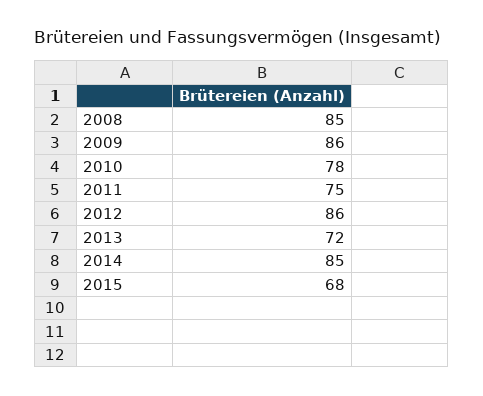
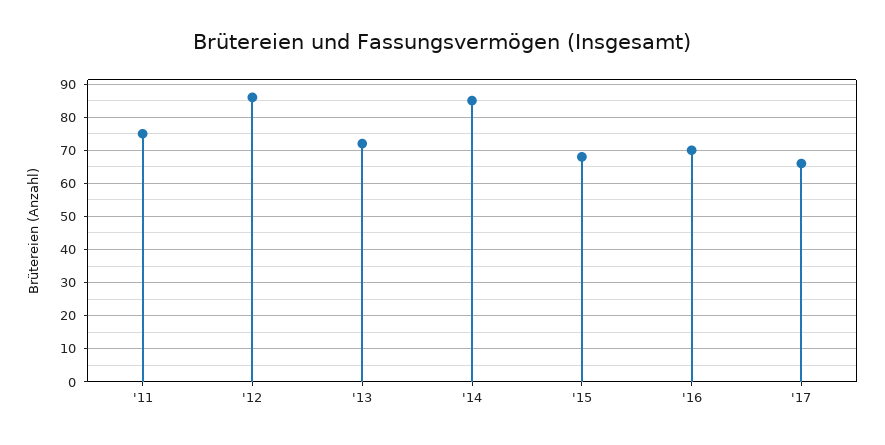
2008: 85 -> none
2009: 86 -> none
2010: 78 -> none
'16: none -> 70
'17: none -> 65

